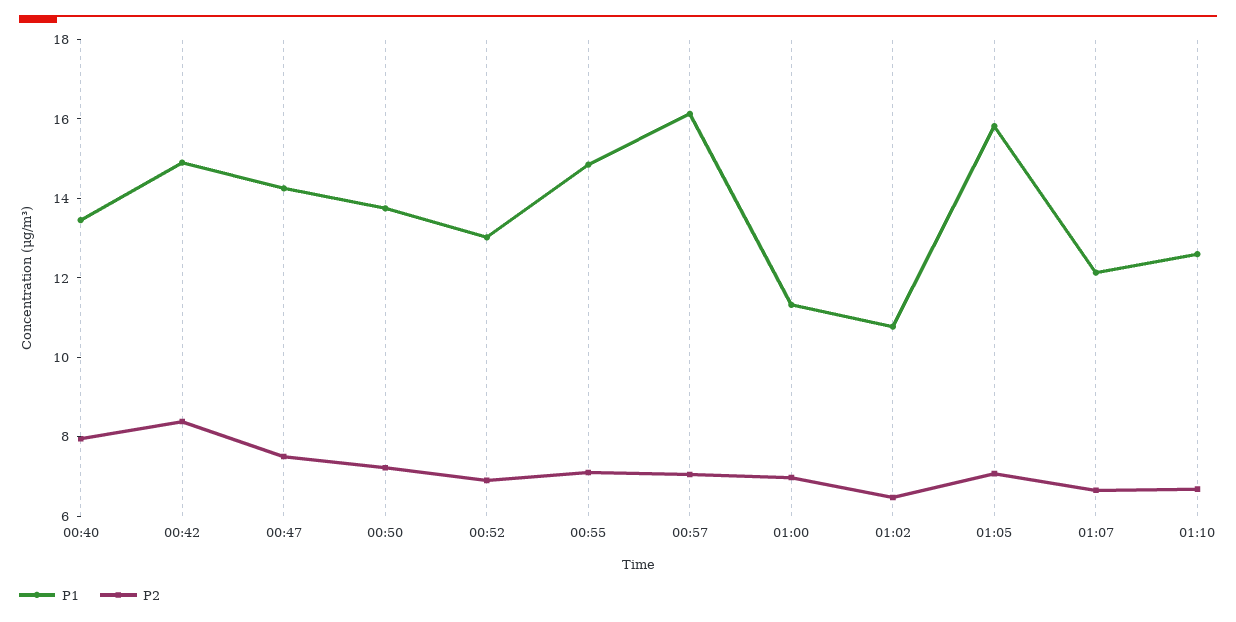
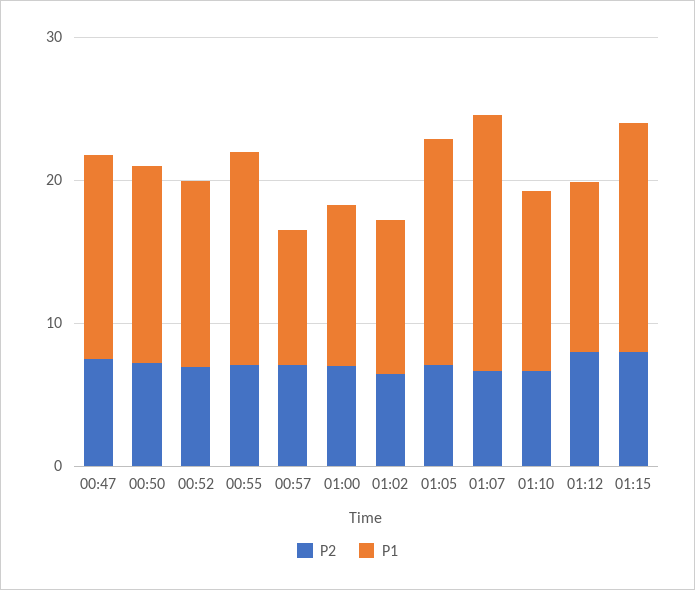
P1, 00:40: 13.5 -> none
P2, 00:40: 8 -> none
P1, 00:42: 15 -> none
P2, 00:42: 8.5 -> none
P1, 00:57: 16 -> 10
P1, 01:07: 12 -> 18
P2, 01:12: none -> 8
P1, 01:12: none -> 12
P2, 01:15: none -> 8
P1, 01:15: none -> 16

